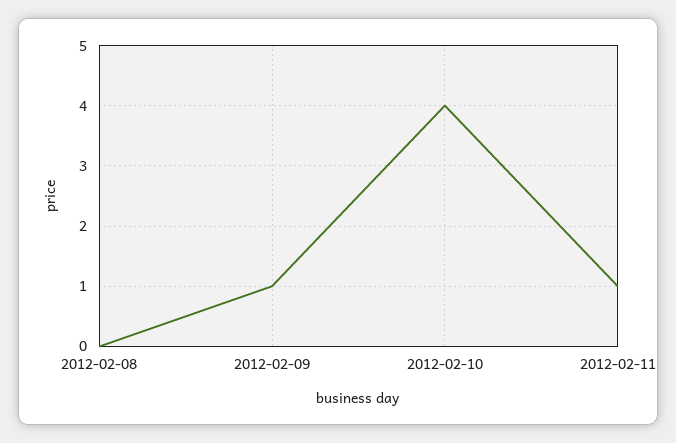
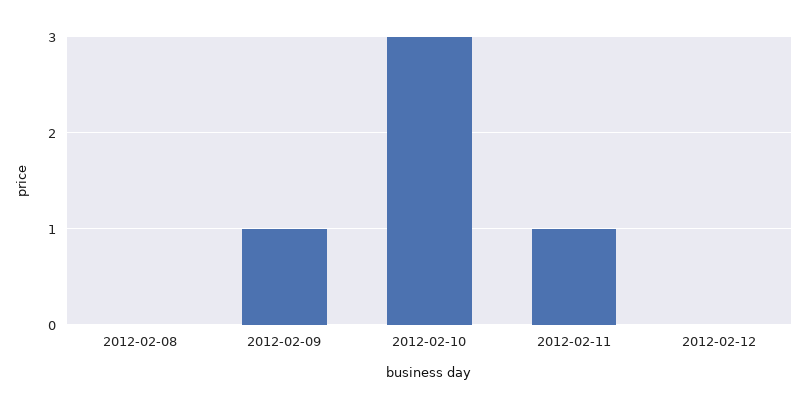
2012-02-10: 4 -> 3
2012-02-12: none -> 0

